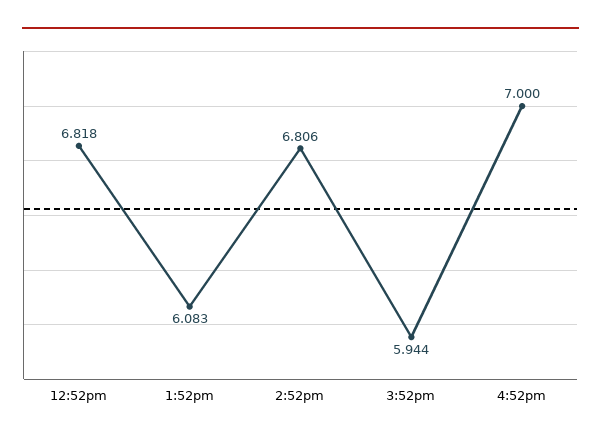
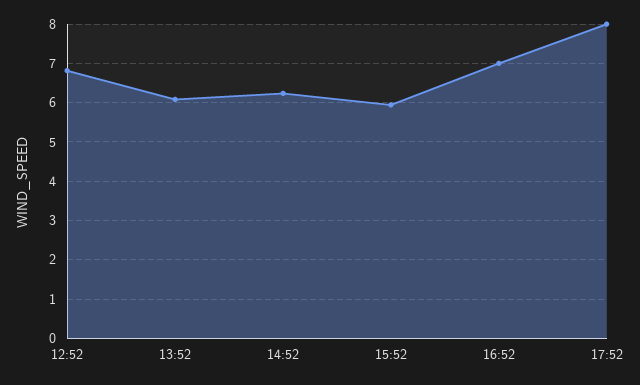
2:52pm: 6.806 -> 6.2
17:52: none -> 8

